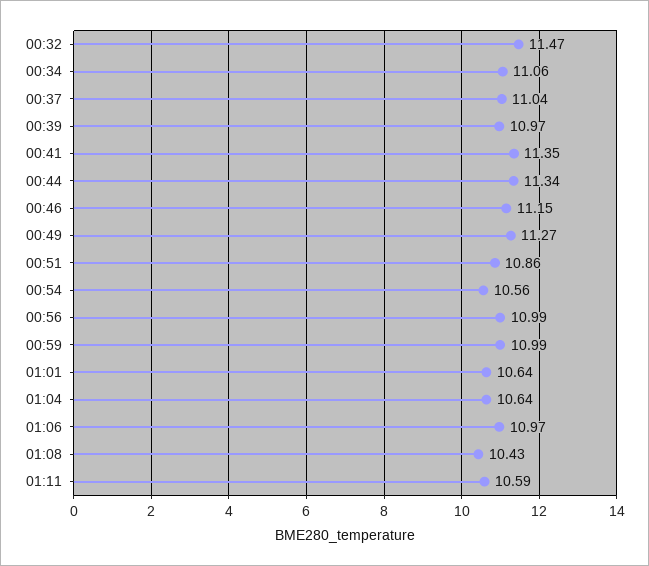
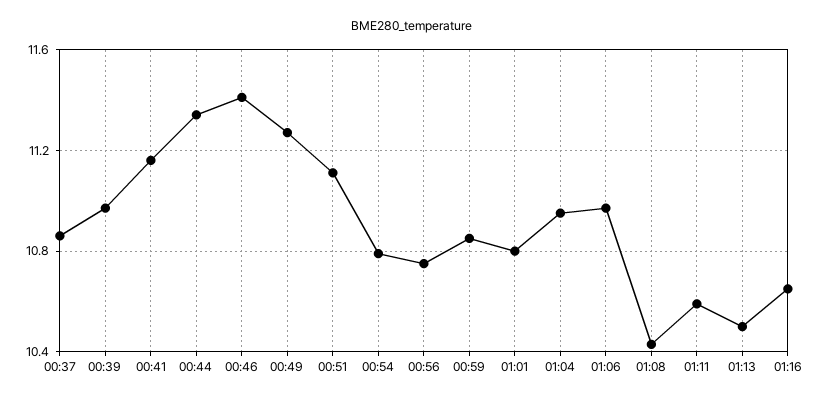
00:32: 11.47 -> none
00:34: 11.06 -> none
00:37: 11.04 -> 10.85
00:41: 11.35 -> 11.15
00:46: 11.15 -> 11.4
00:51: 10.86 -> 11.1
00:54: 10.56 -> 10.8
00:56: 10.99 -> 10.75
00:59: 10.99 -> 10.85
01:01: 10.64 -> 10.8
01:04: 10.64 -> 10.95
01:13: none -> 10.5
01:16: none -> 10.65

